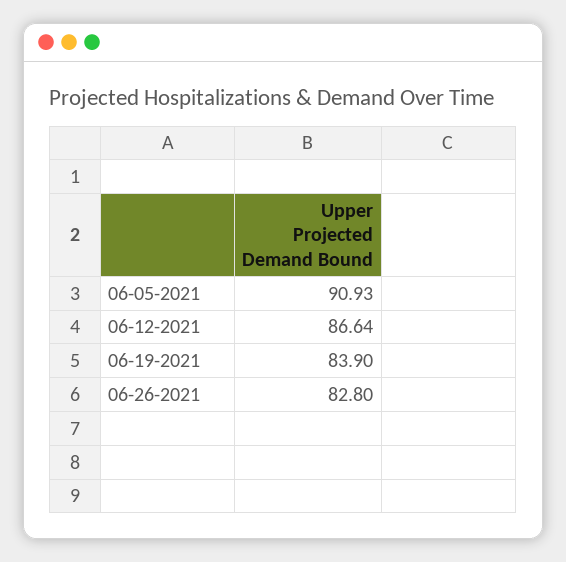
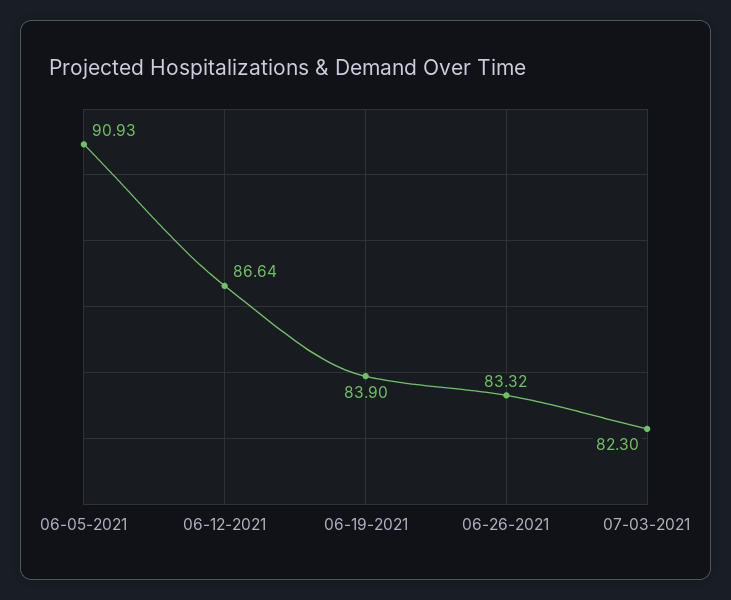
06-26-2021: 82.8 -> 83.32
07-03-2021: none -> 82.3

